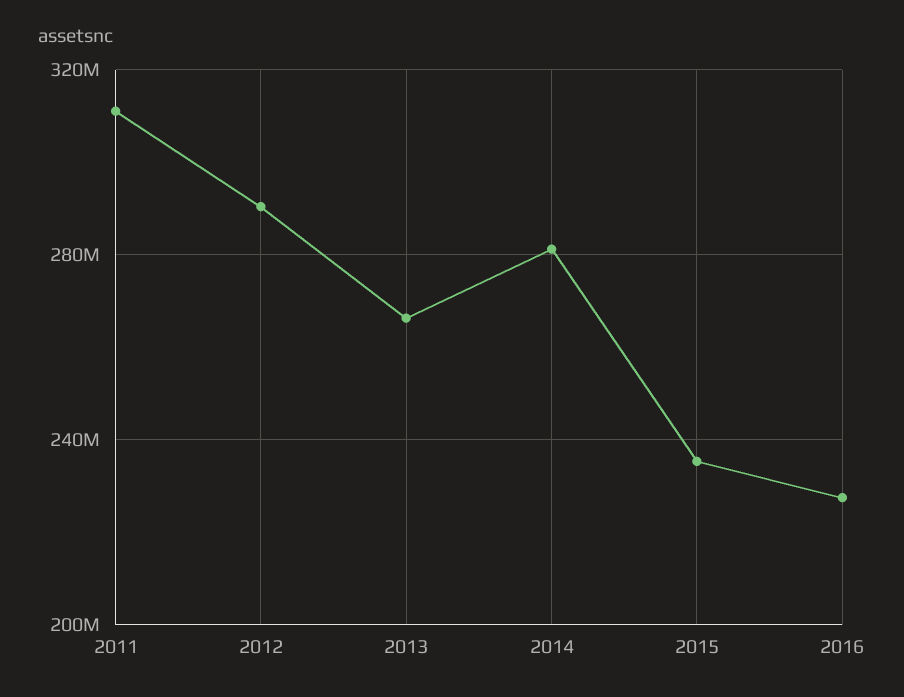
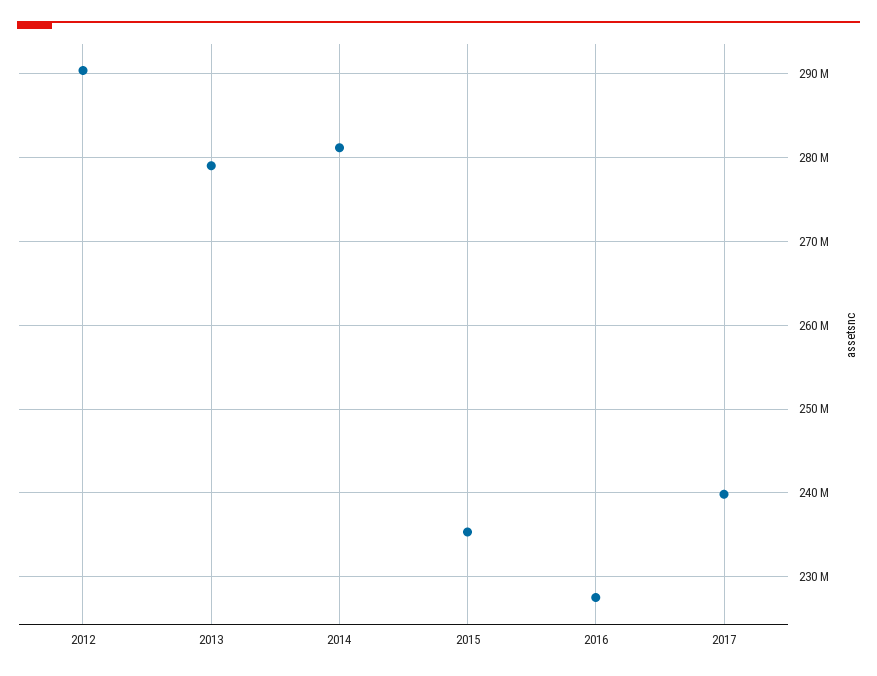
2011: 310000000 -> none
2013: 265000000 -> 279000000
2017: none -> 240000000

